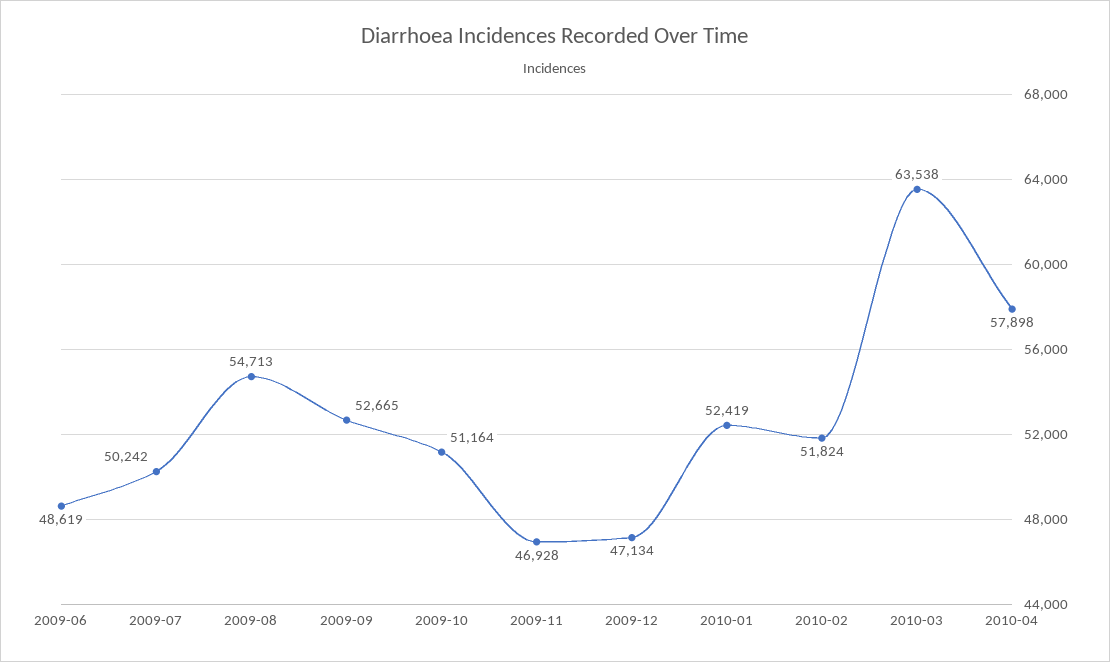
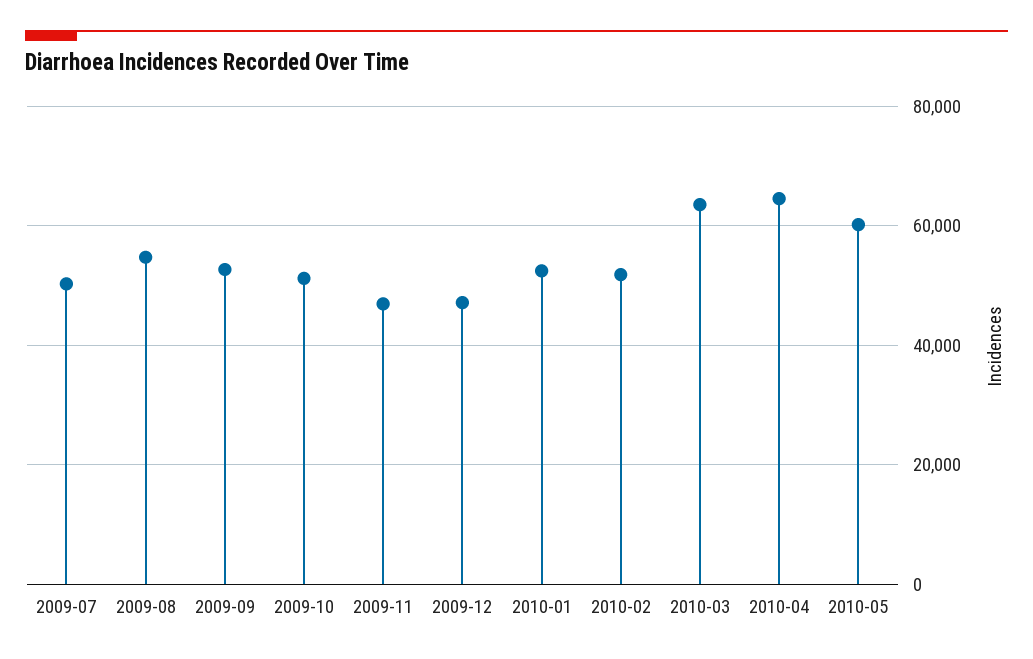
2009-06: 48619 -> none
2010-04: 57898 -> 64000
2010-05: none -> 60000

